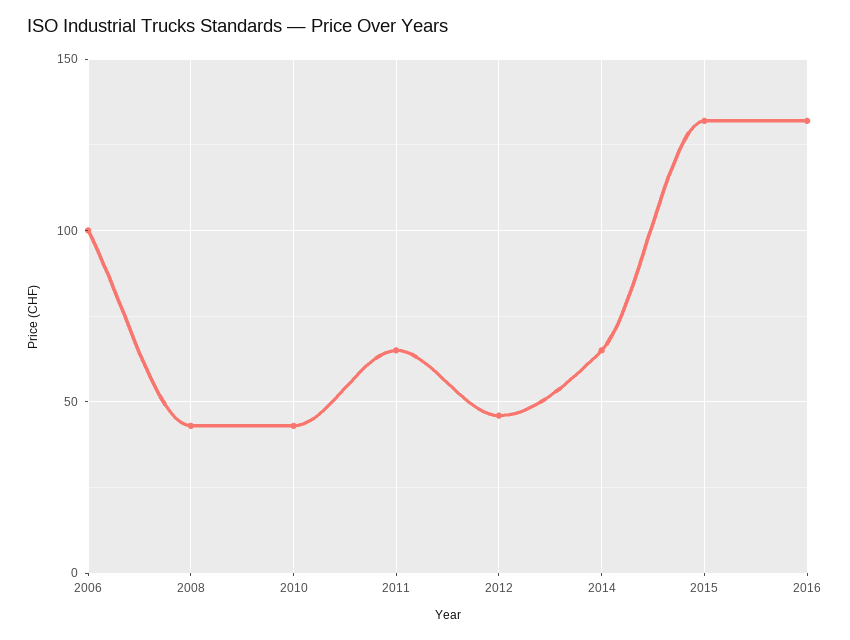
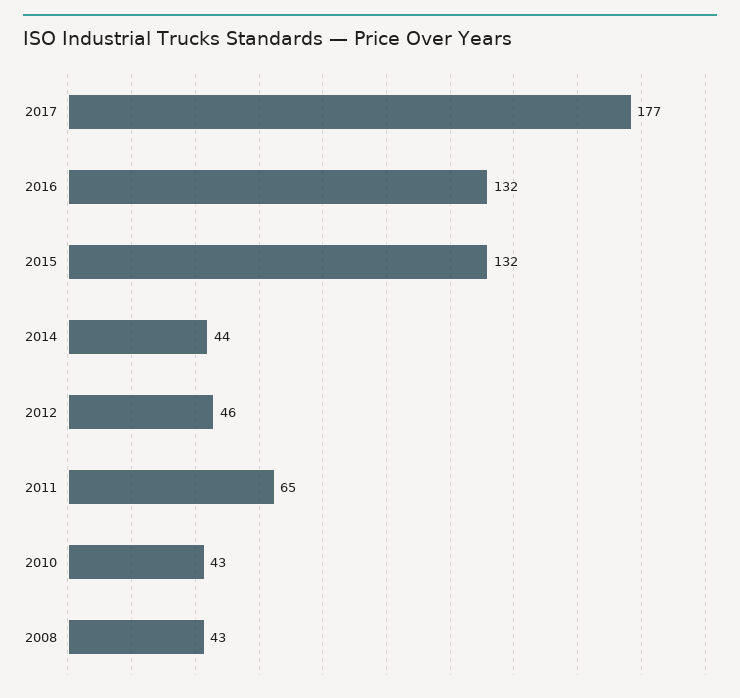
2006: 100 -> none
2014: 65 -> 44
2017: none -> 177

